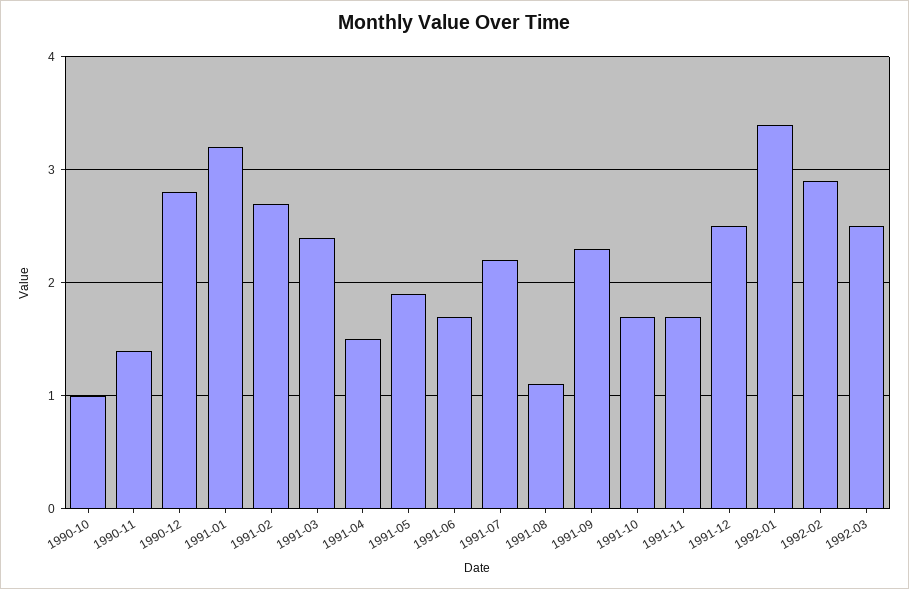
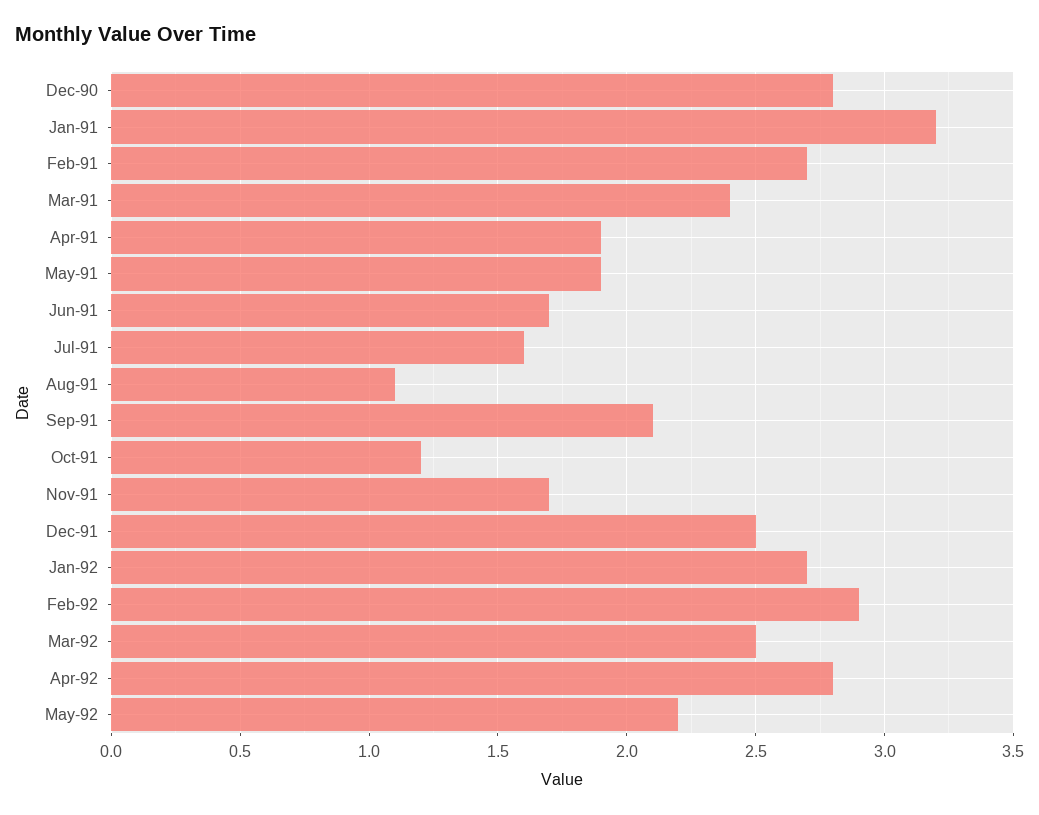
1990-10: 1 -> none
1990-11: 1.4 -> none
1991-04: 1.5 -> 1.9
1991-07: 2.2 -> 1.6
1991-09: 2.3 -> 2.1
1991-10: 1.7 -> 1.2
1992-01: 3.4 -> 2.7
Apr-92: none -> 2.8
May-92: none -> 2.2

